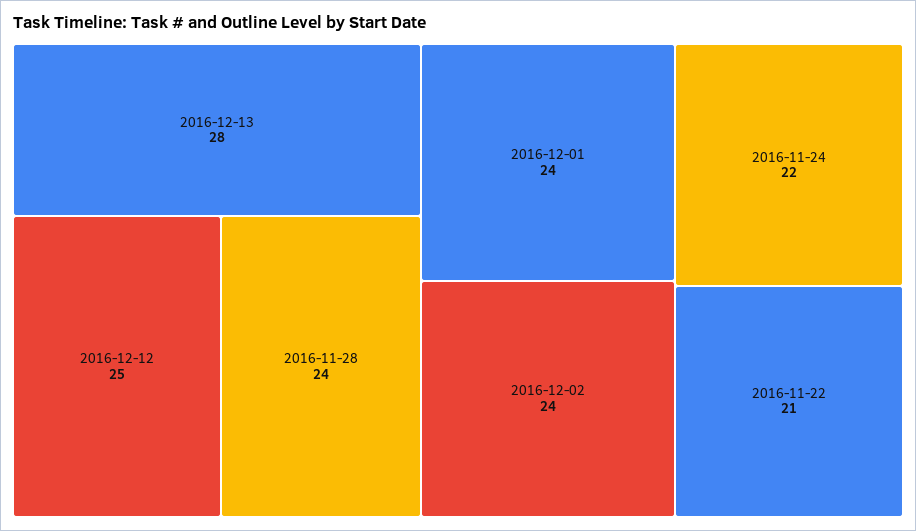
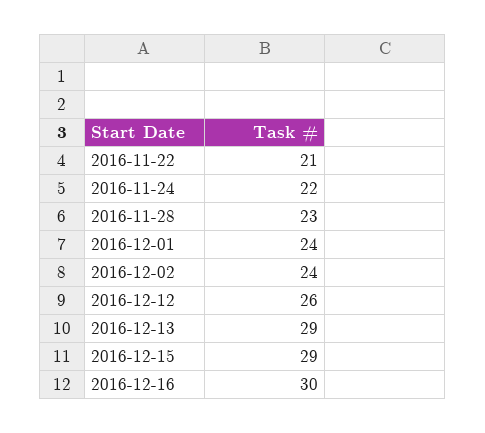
2016-12-13: 28 -> 29
2016-12-12: 25 -> 26
2016-11-28: 24 -> 23
2016-12-15: none -> 29
2016-12-16: none -> 30

